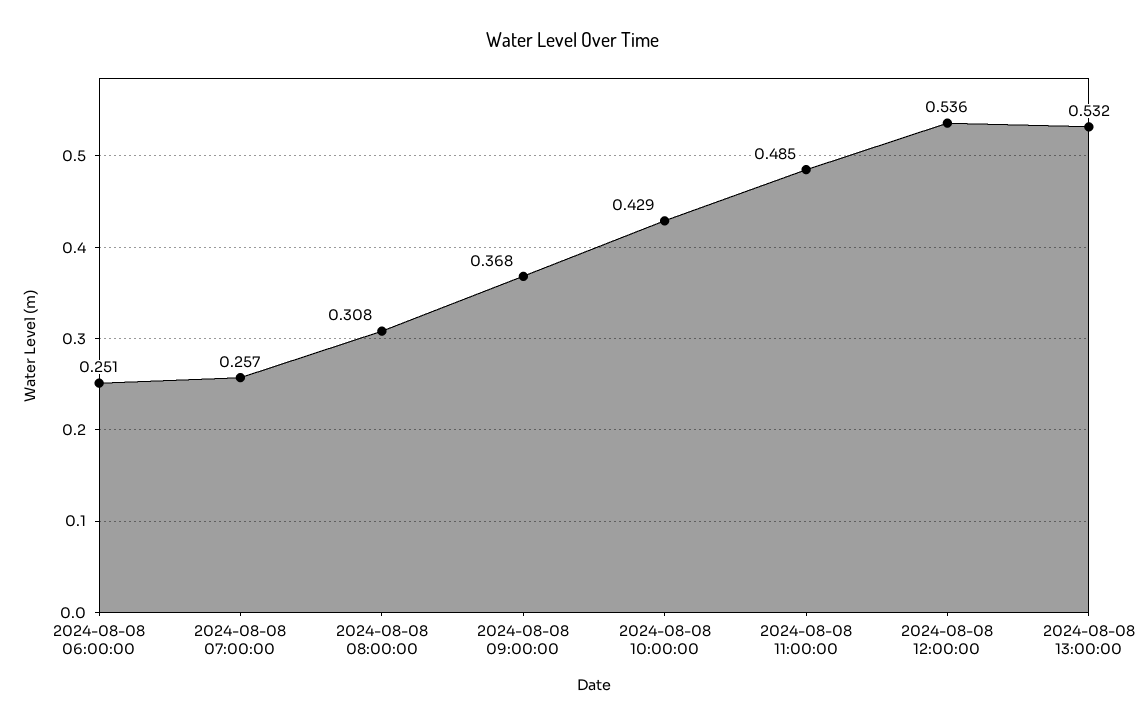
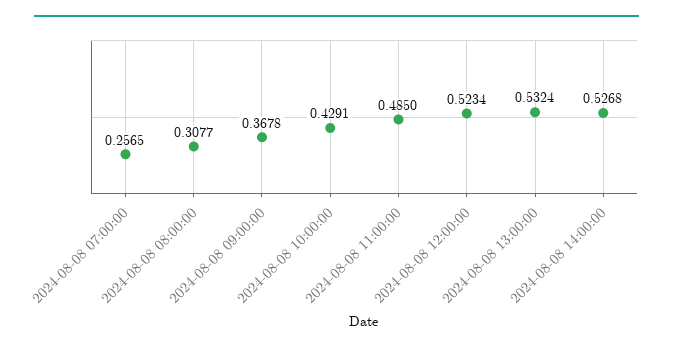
2024-08-08 06:00:00: 0.251 -> none
2024-08-08 12:00:00: 0.536 -> 0.5234
2024-08-08 14:00:00: none -> 0.5268

